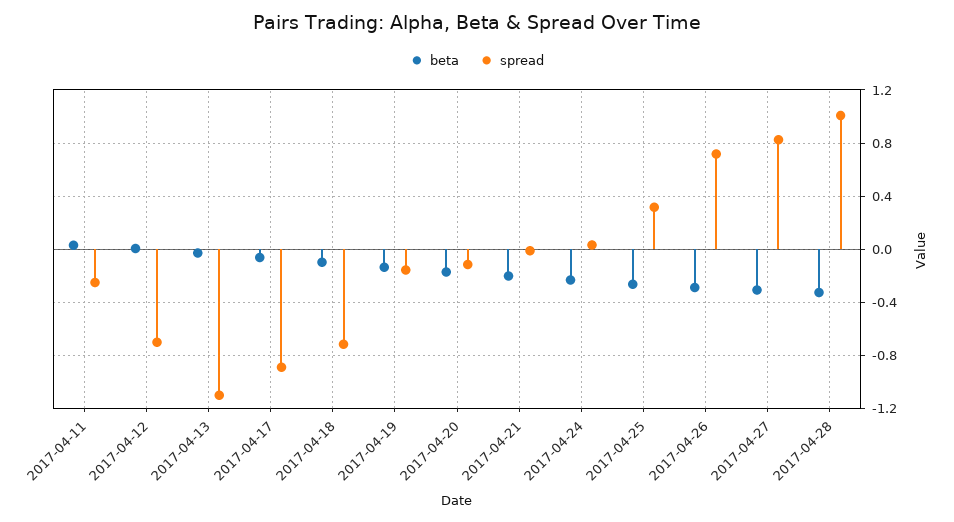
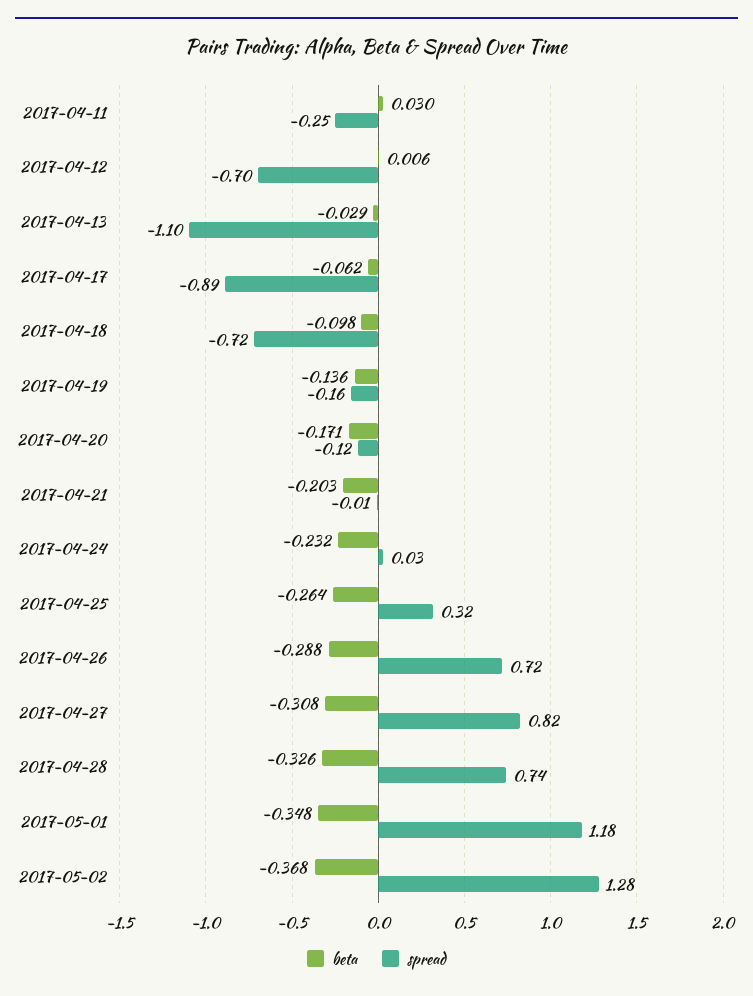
spread, 2017-04-28: 1 -> 0.74
beta, 2017-05-01: none -> -0.348
spread, 2017-05-01: none -> 1.18
beta, 2017-05-02: none -> -0.368
spread, 2017-05-02: none -> 1.28

